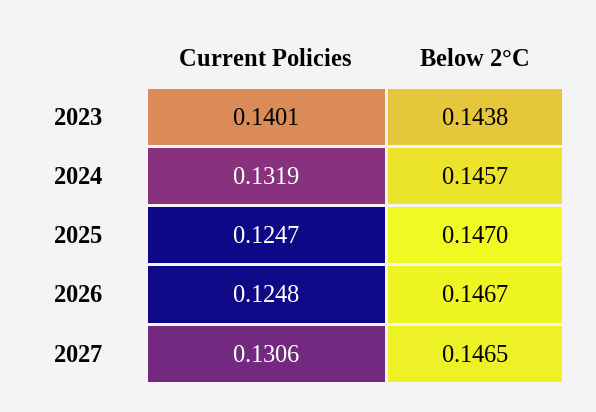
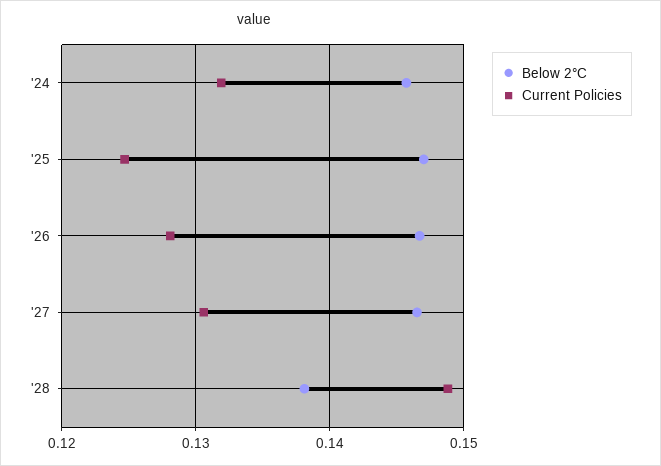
Current Policies, 2023: 0.1401 -> none
Below 2°C, 2023: 0.1438 -> none
Current Policies, 2026: 0.1248 -> 0.128
Below 2°C, '28: none -> 0.138
Current Policies, '28: none -> 0.149

